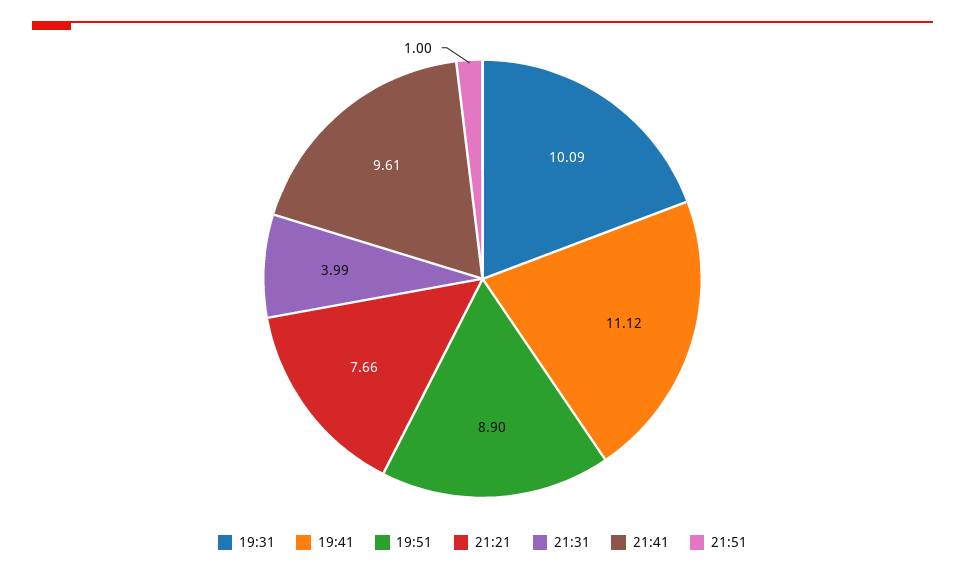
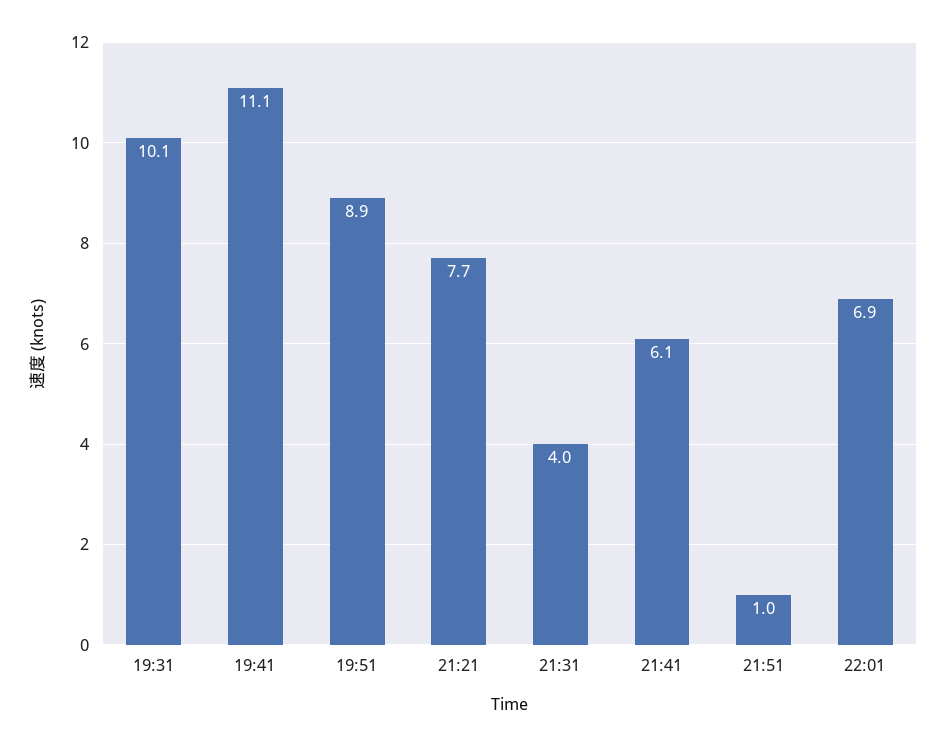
21:41: 9.61 -> 6.1
22:01: none -> 6.9

